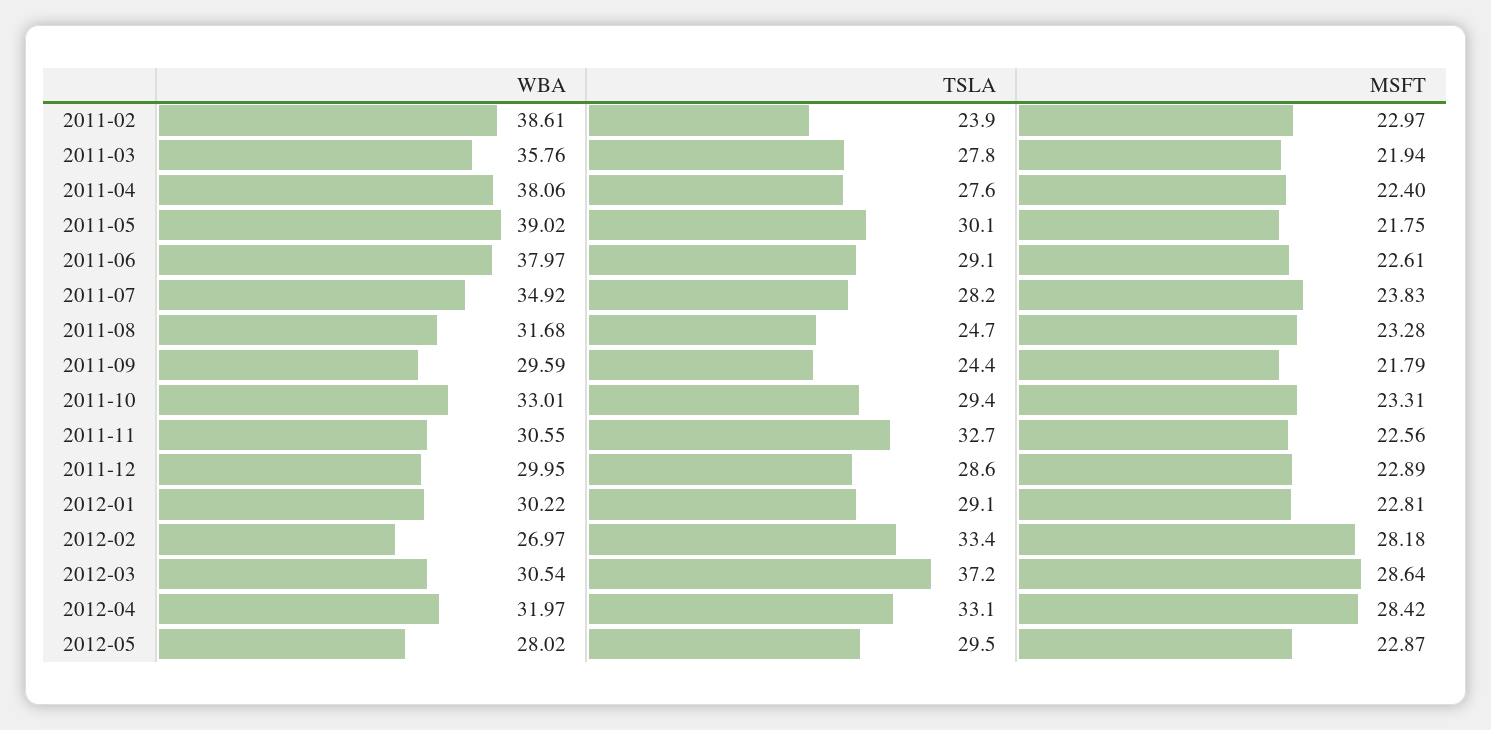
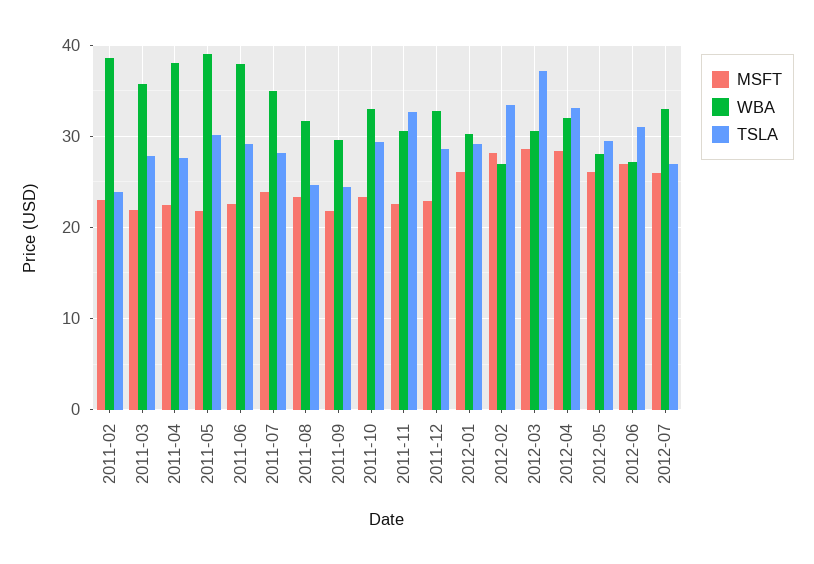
WBA, 2011-12: 29.95 -> 33
MSFT, 2012-01: 22.81 -> 26
MSFT, 2012-05: 22.87 -> 26
MSFT, 2012-06: none -> 27
WBA, 2012-06: none -> 27
TSLA, 2012-06: none -> 31
MSFT, 2012-07: none -> 26
WBA, 2012-07: none -> 33
TSLA, 2012-07: none -> 27

